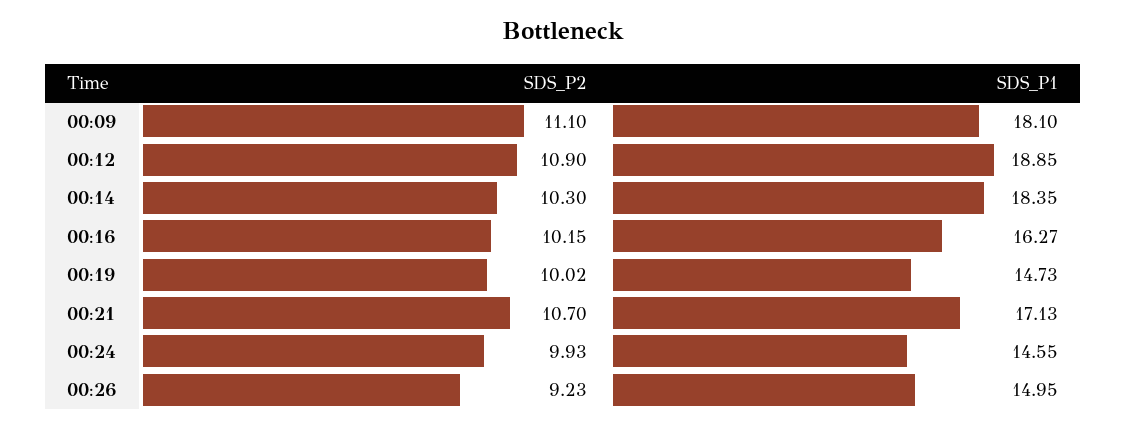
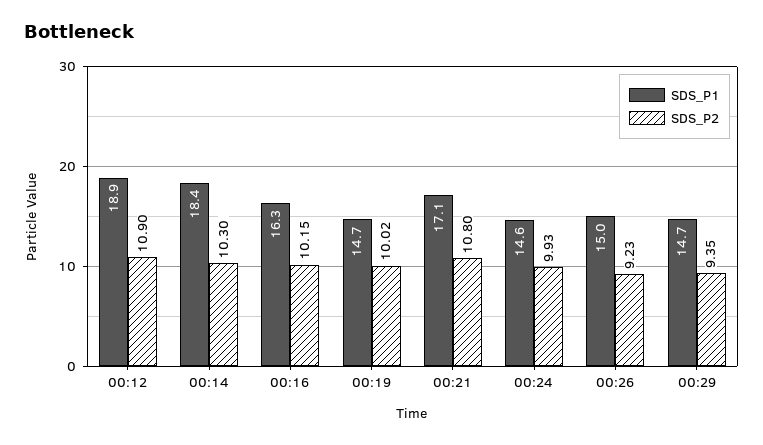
SDS_P2, 00:09: 11.1 -> none
SDS_P1, 00:09: 18.1 -> none
SDS_P2, 00:21: 10.7 -> 10.8
SDS_P1, 00:29: none -> 14.7
SDS_P2, 00:29: none -> 9.35

